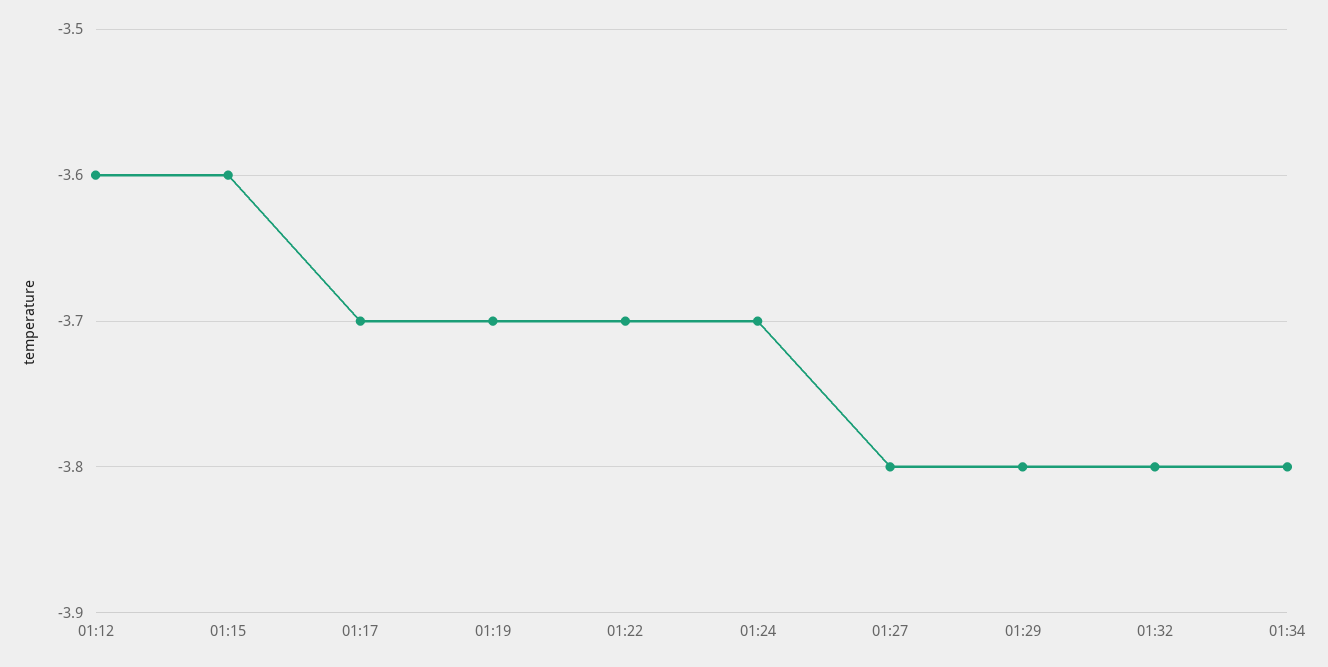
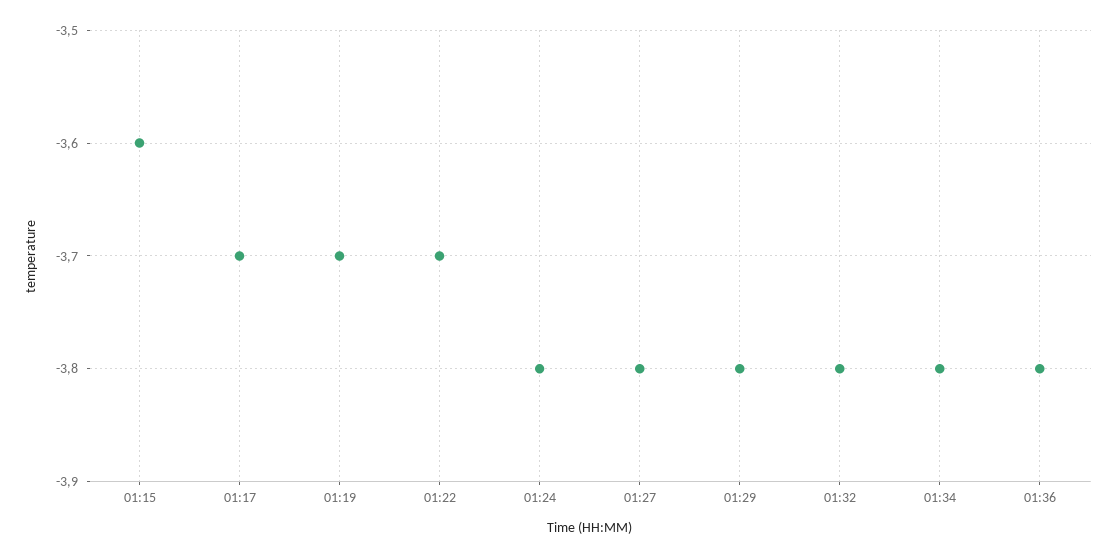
01:12: -3.6 -> none
01:24: -3.7 -> -3.8
01:36: none -> -3.8

